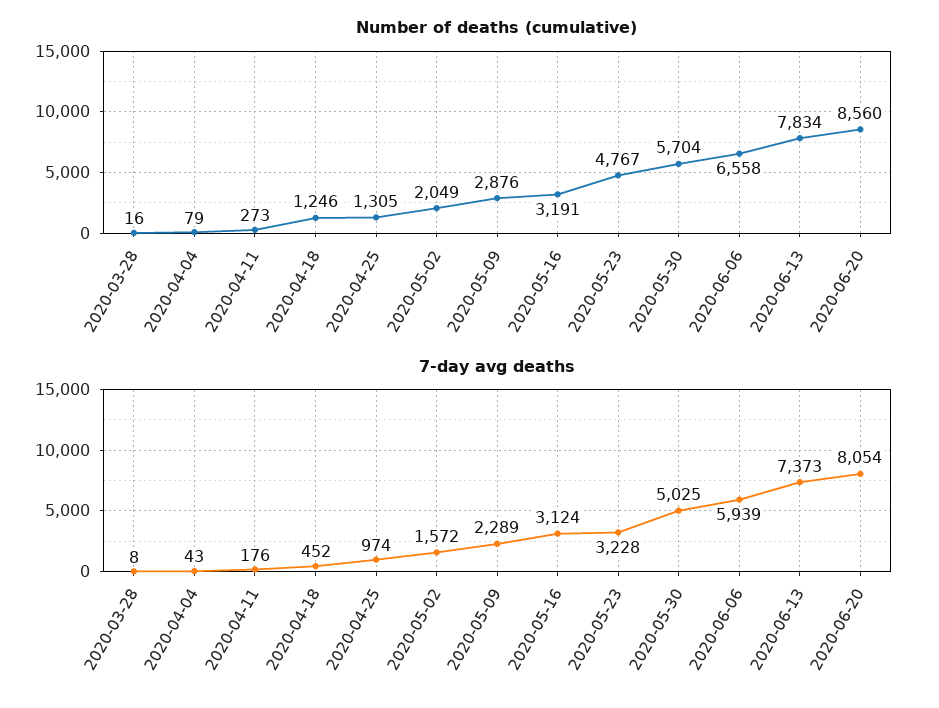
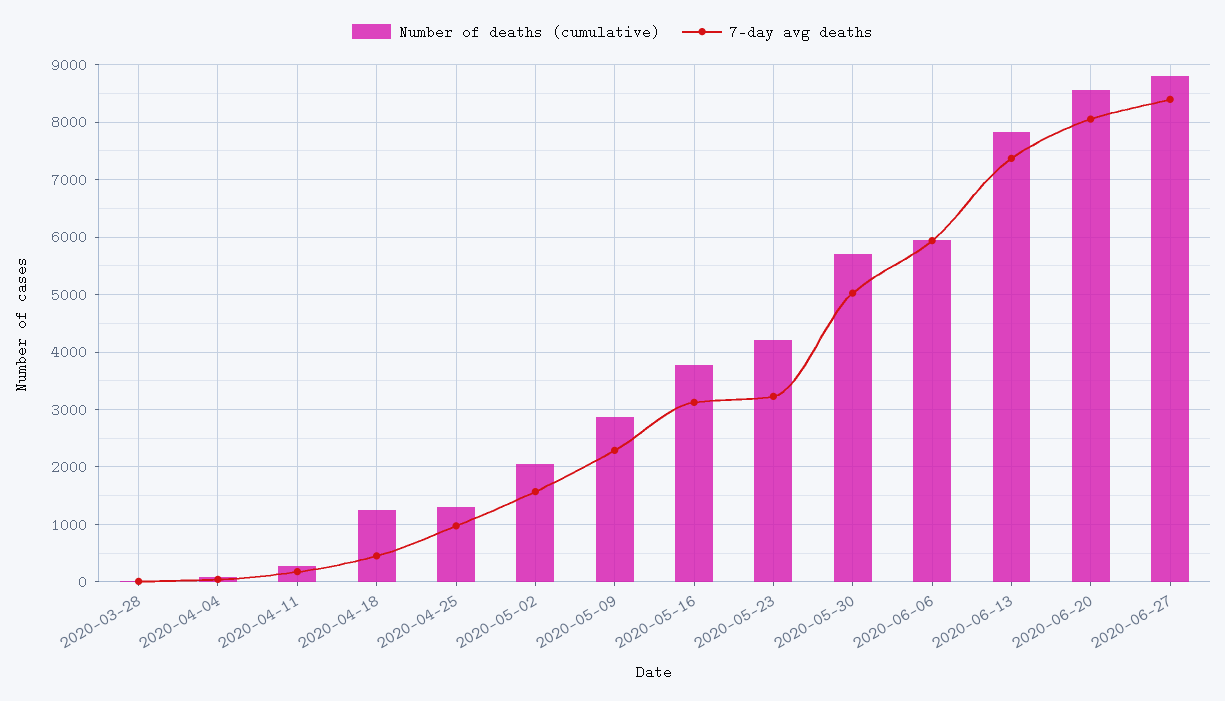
Number of deaths (cumulative), 2020-05-16: 3191 -> 3800
Number of deaths (cumulative), 2020-05-23: 4767 -> 4200
Number of deaths (cumulative), 2020-06-06: 6558 -> 6000
Number of deaths (cumulative), 2020-06-27: none -> 8800
7-day avg deaths, 2020-06-27: none -> 8400

